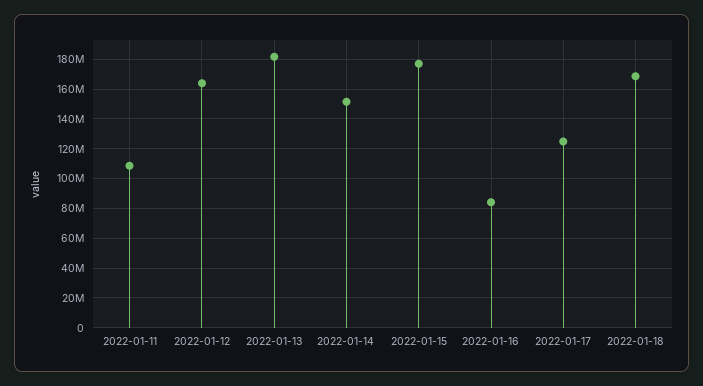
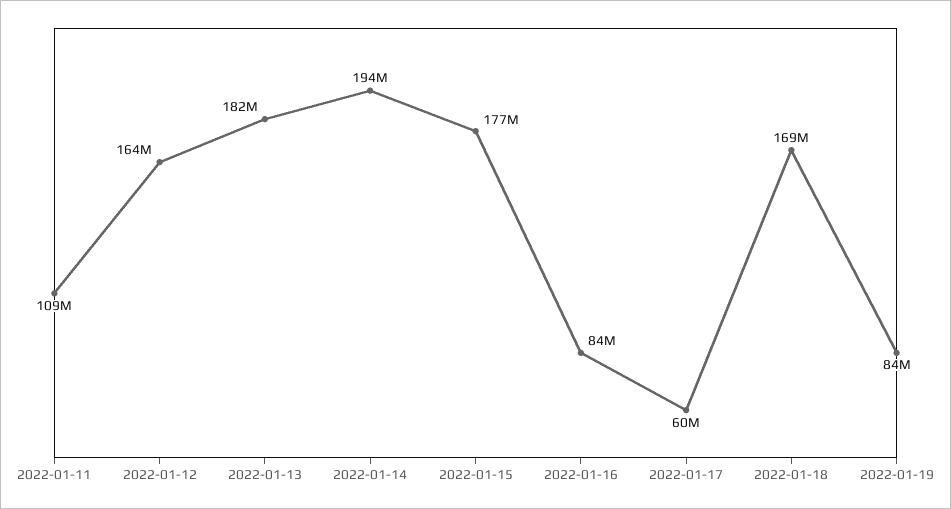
2022-01-14: 150000000 -> 194000000
2022-01-17: 125000000 -> 60000000
2022-01-19: none -> 84000000

